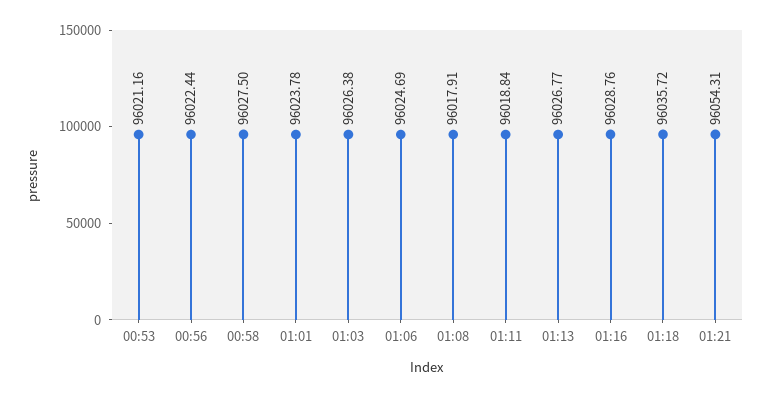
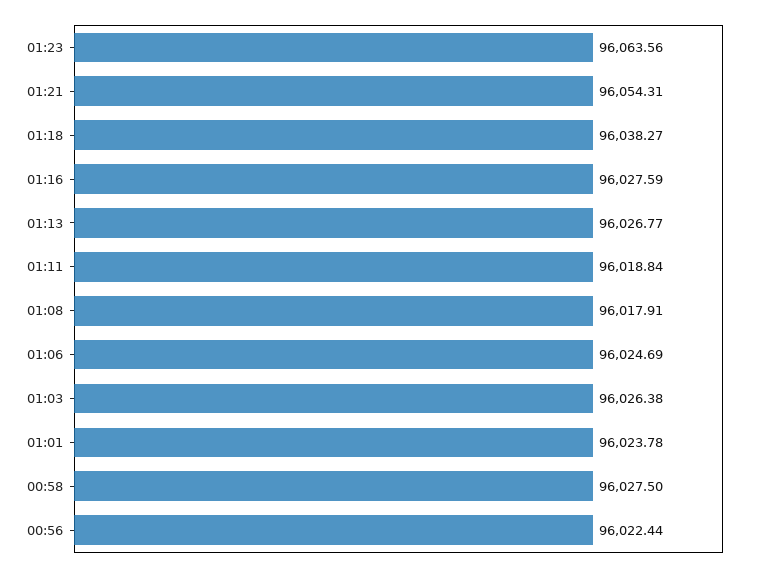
00:53: 96021.16 -> none
01:16: 96028.76 -> 96027.59
01:18: 96035.72 -> 96038.27
01:23: none -> 96063.56

